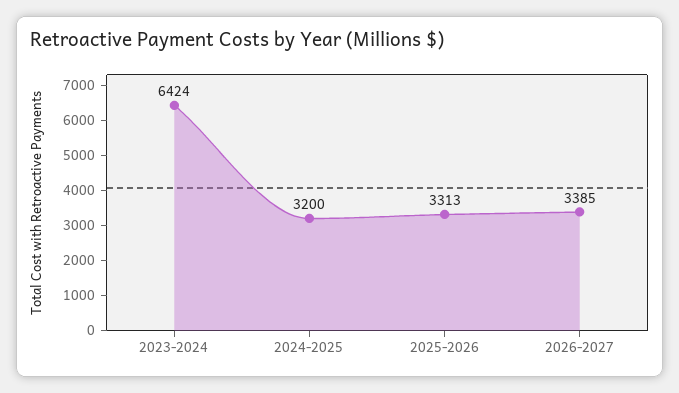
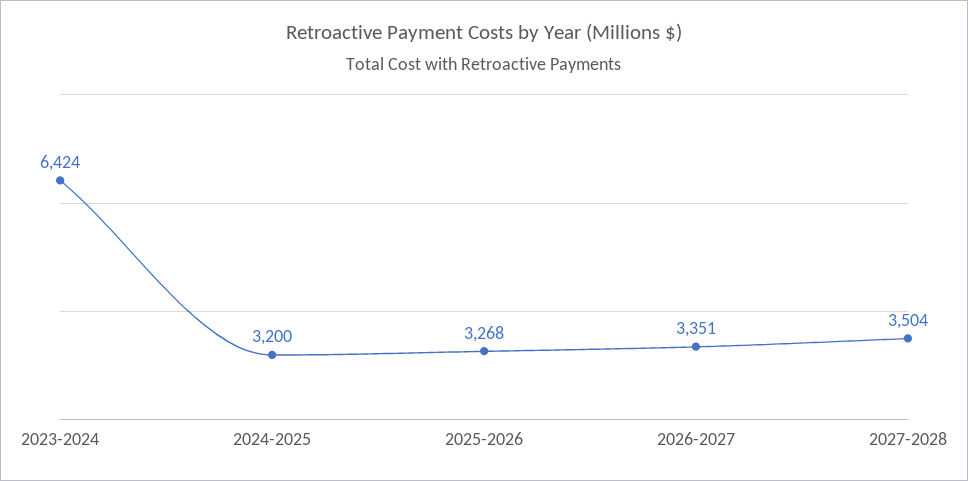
2025-2026: 3313 -> 3268
2026-2027: 3385 -> 3351
2027-2028: none -> 3504

